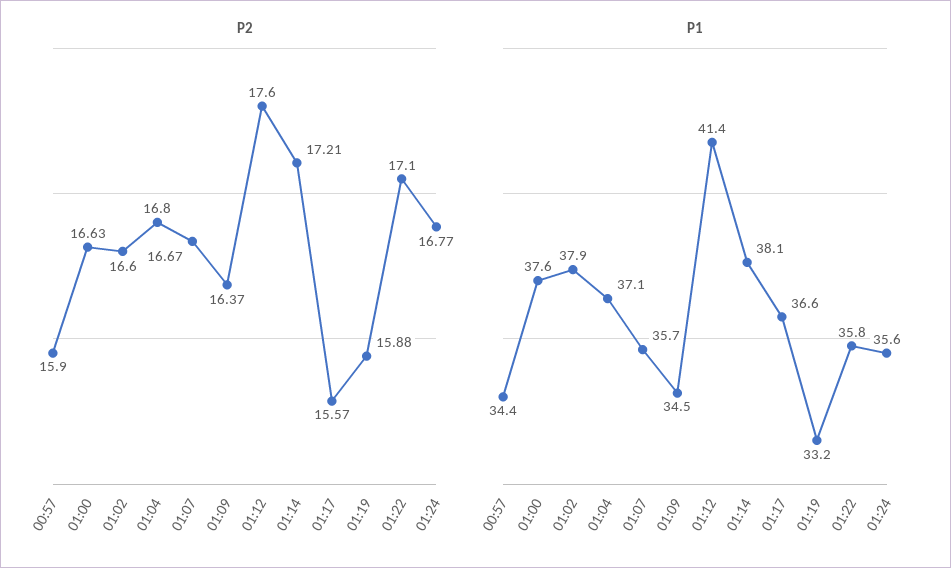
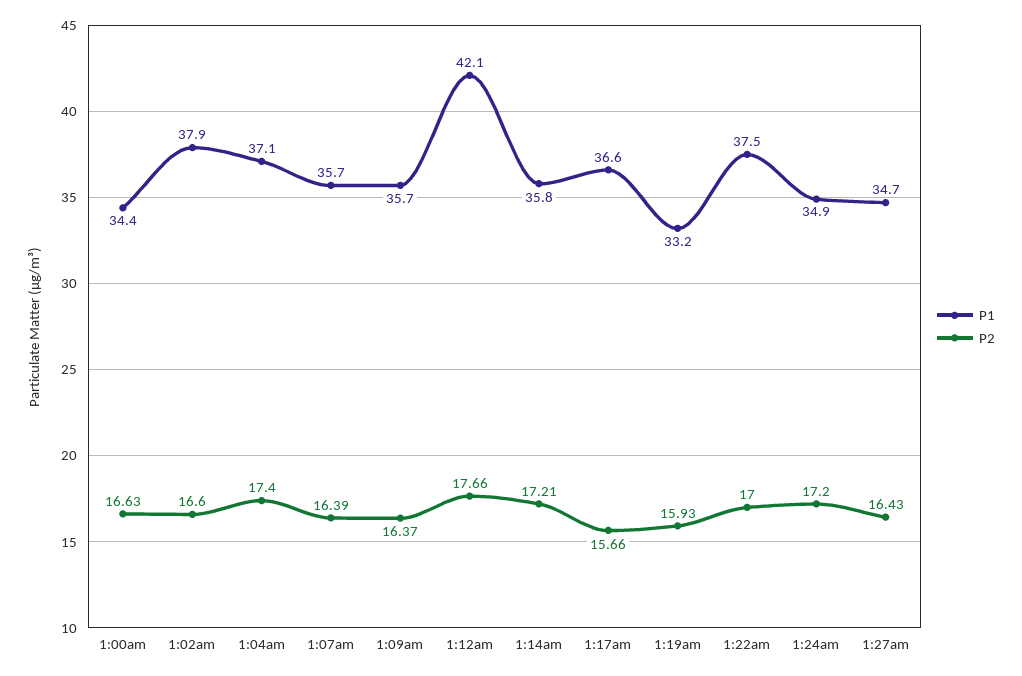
P2, 00:57: 15.9 -> none
P2, 01:04: 16.8 -> 17.4
P2, 01:07: 16.67 -> 16.39
P2, 01:12: 17.6 -> 17.66
P2, 01:17: 15.57 -> 15.66
P2, 01:19: 15.88 -> 15.93
P2, 01:22: 17.1 -> 17
P2, 01:24: 16.77 -> 17.2
P1, 00:57: 34.4 -> none
P1, 01:00: 37.6 -> 34.4
P1, 01:09: 34.5 -> 35.7
P1, 01:12: 41.4 -> 42.1
P1, 01:14: 38.1 -> 35.8
P1, 01:22: 35.8 -> 37.5
P1, 01:24: 35.6 -> 34.9
P1, 1:27am: none -> 34.7
P2, 1:27am: none -> 16.43

